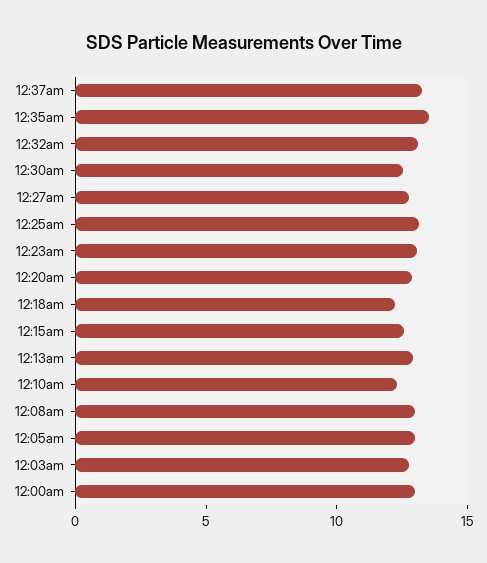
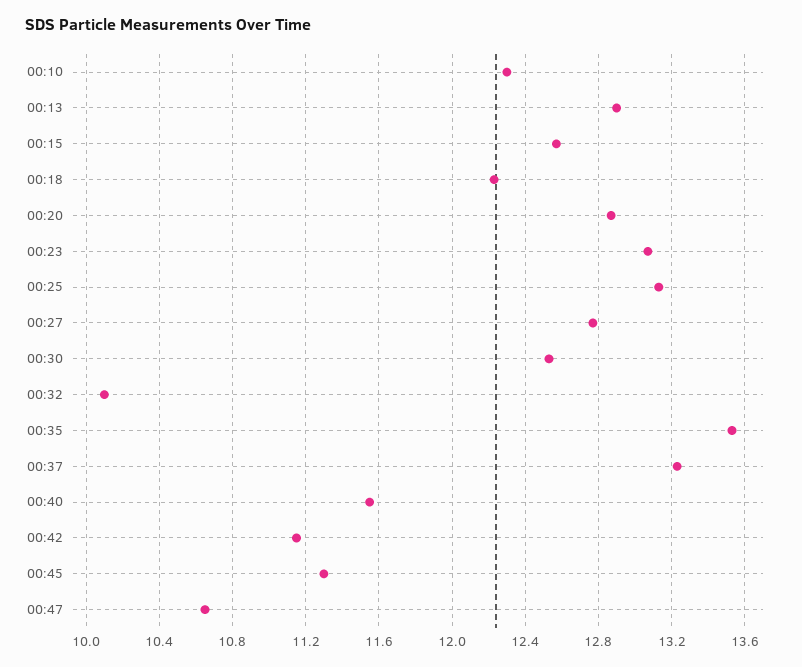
12:32am: 13 -> 10.1
12:08am: 13 -> none
12:05am: 13 -> none
12:03am: 13 -> none
12:00am: 13 -> none
00:40: none -> 11.55
00:42: none -> 11.15
00:45: none -> 11.3
00:47: none -> 10.65

